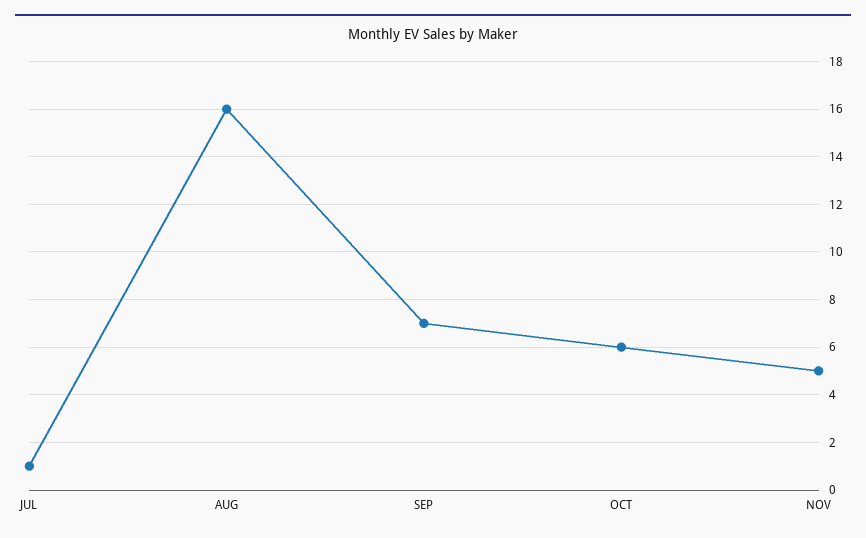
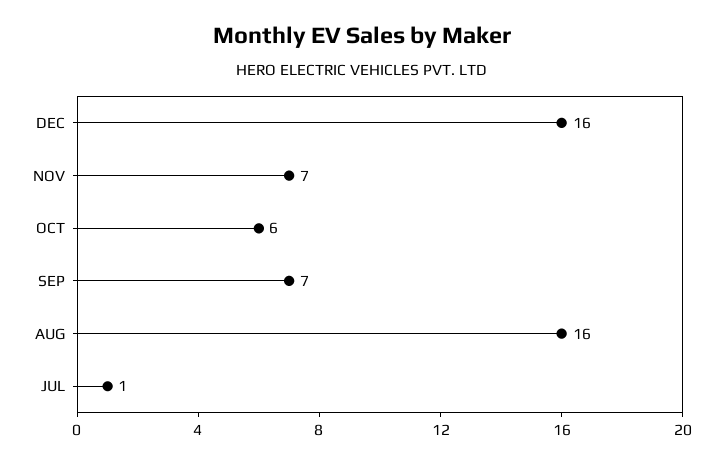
NOV: 5 -> 7
DEC: none -> 16

